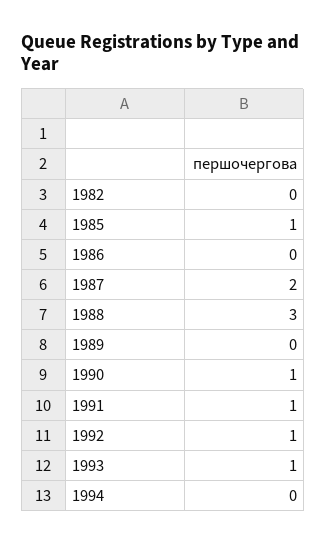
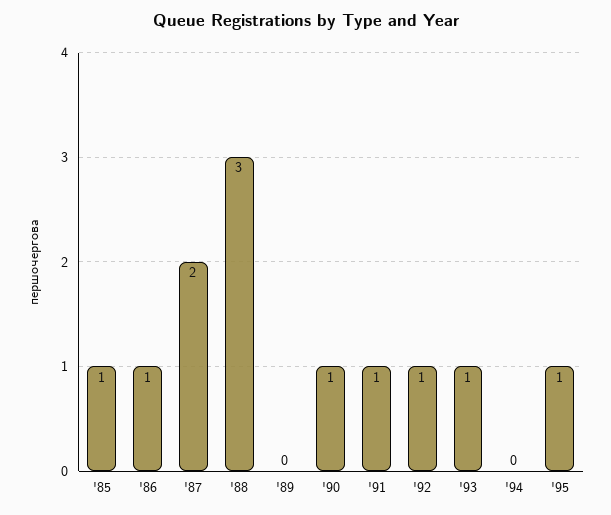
1982: 0 -> none
1986: 0 -> 1
'95: none -> 1

